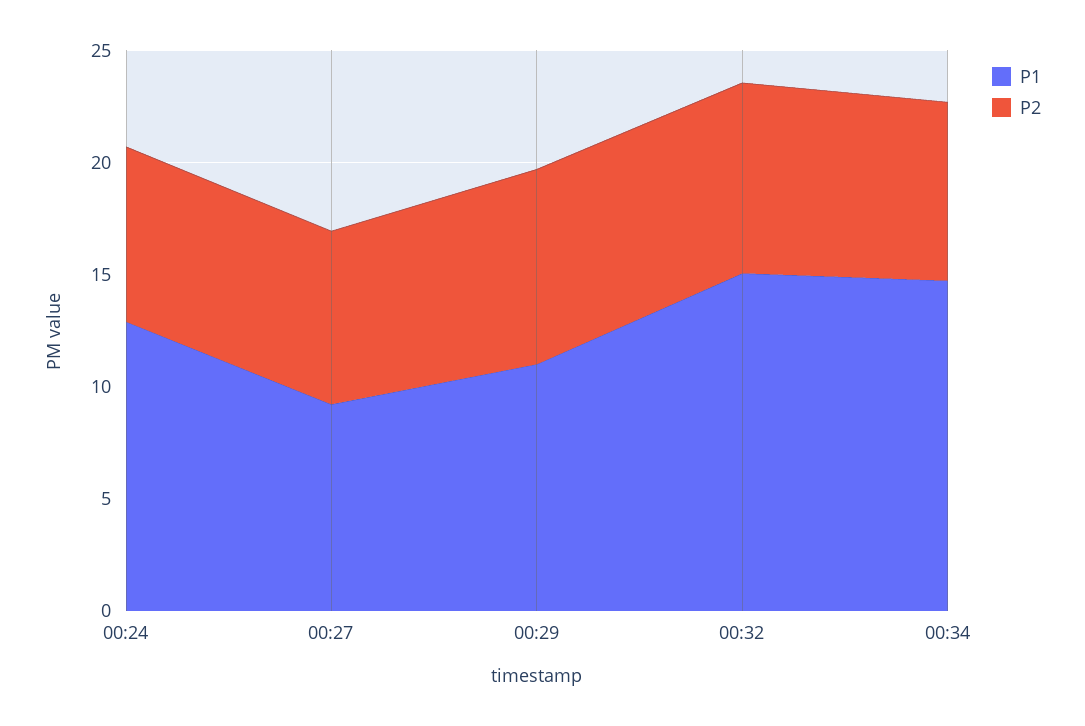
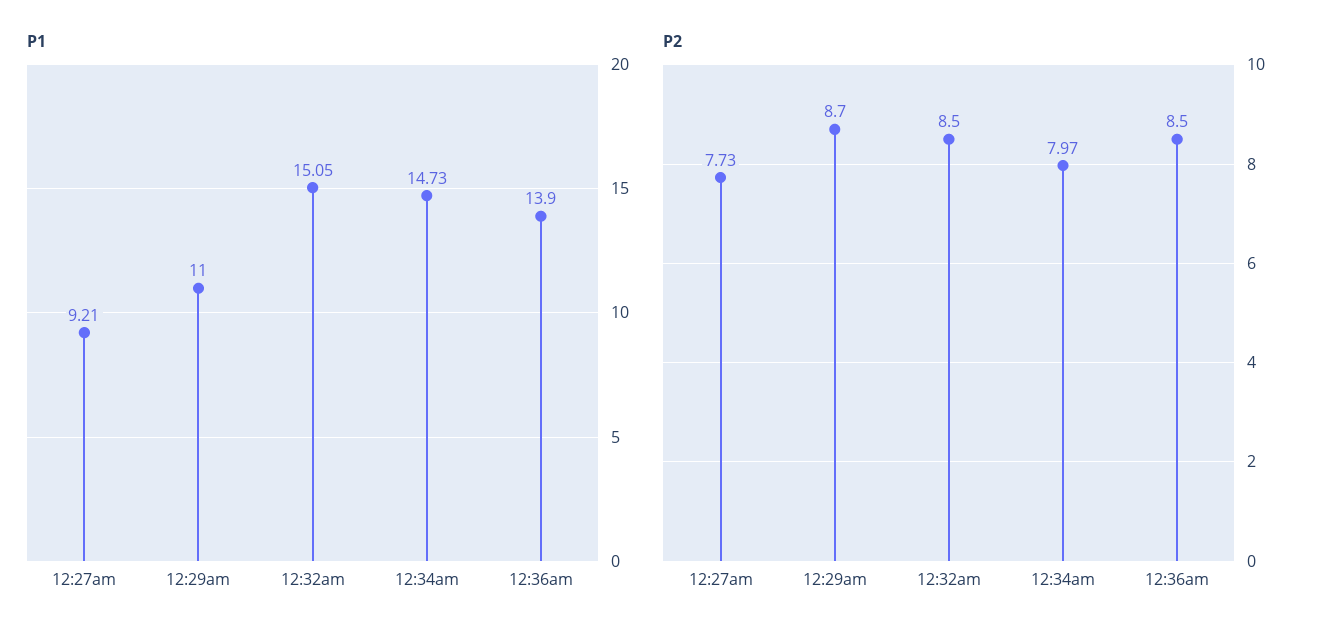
P1, 00:24: 13 -> none
P2, 00:24: 8 -> none
P1, 12:36am: none -> 13.9
P2, 12:36am: none -> 8.5

